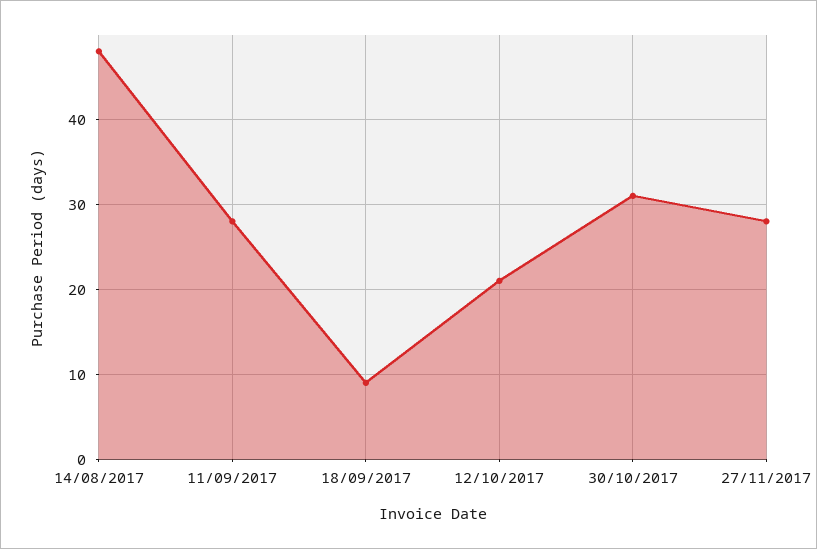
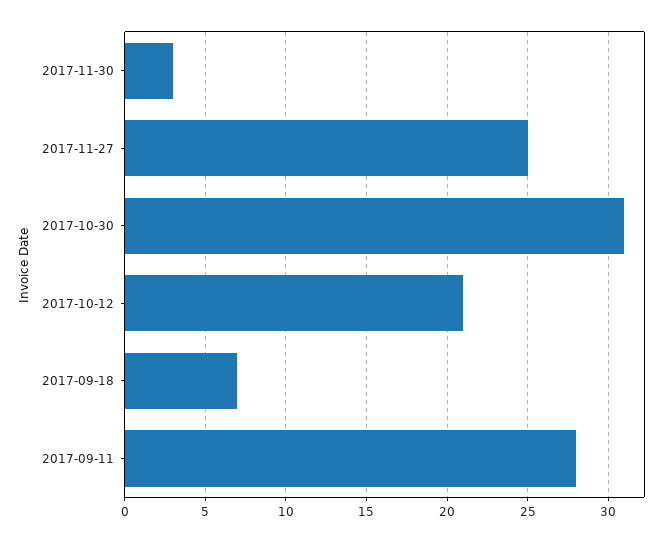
14/08/2017: 48 -> none
18/09/2017: 9 -> 7
27/11/2017: 28 -> 25
2017-11-30: none -> 3

